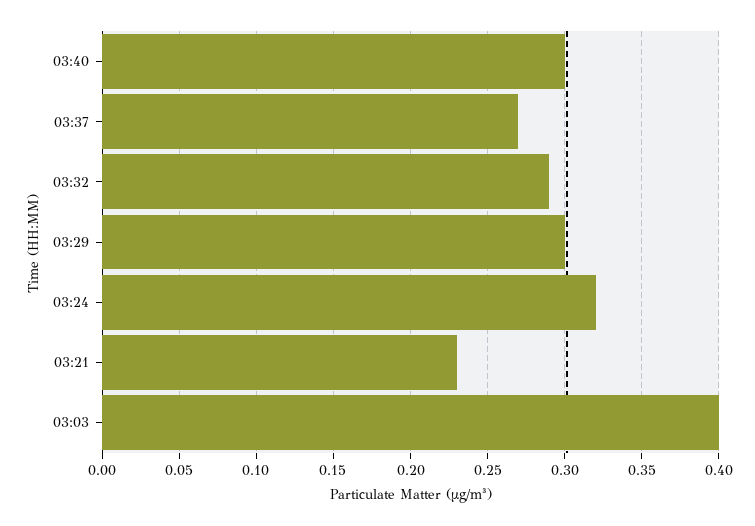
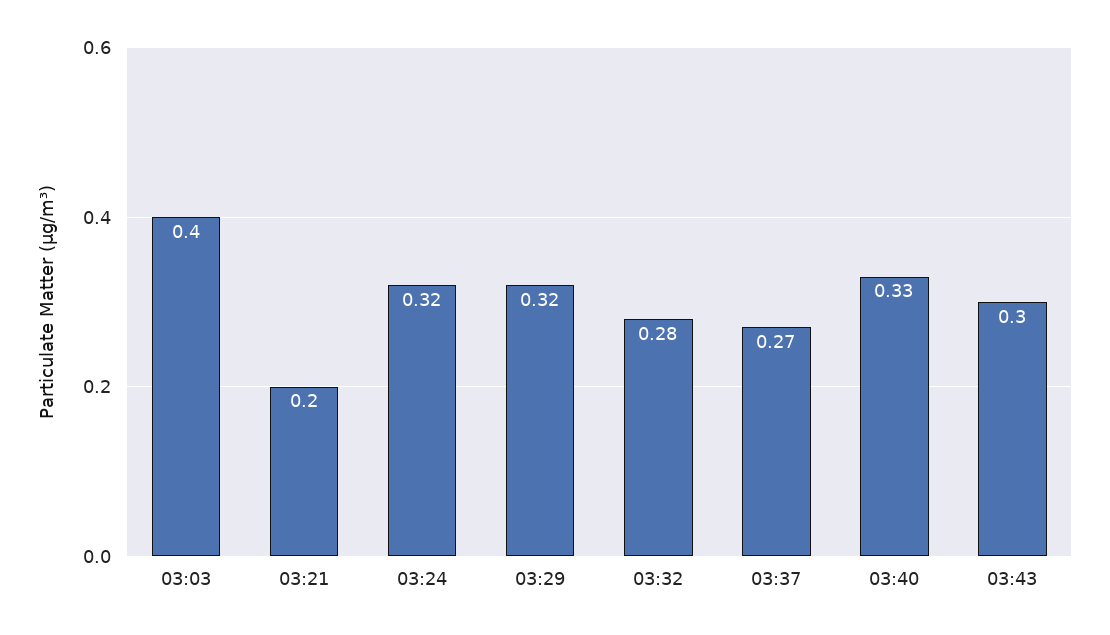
03:40: 0.3 -> 0.33
03:32: 0.29 -> 0.28
03:29: 0.3 -> 0.32
03:21: 0.23 -> 0.2
03:43: none -> 0.3

